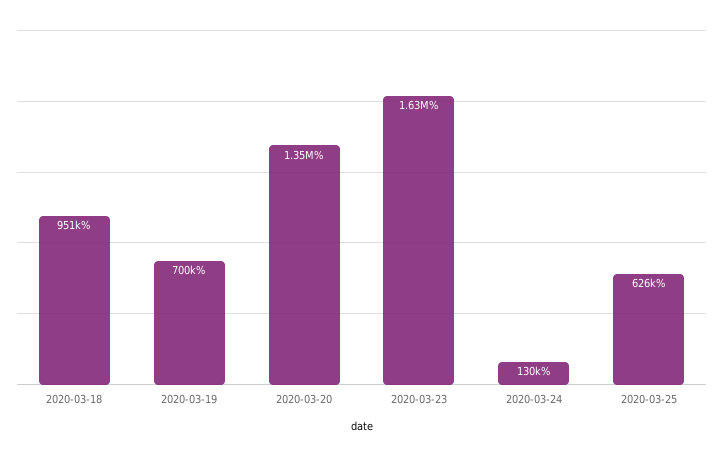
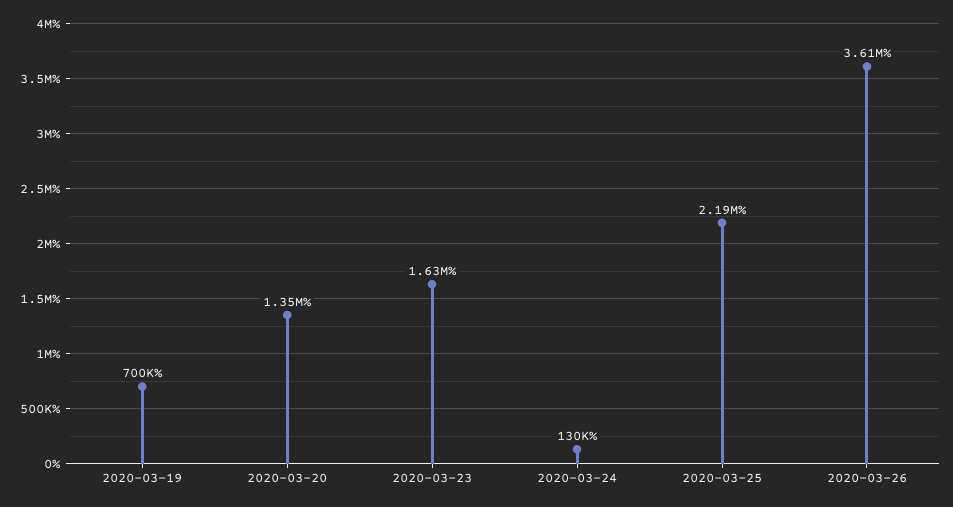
2020-03-18: 951000 -> none
2020-03-25: 626000 -> 2190000
2020-03-26: none -> 3610000

